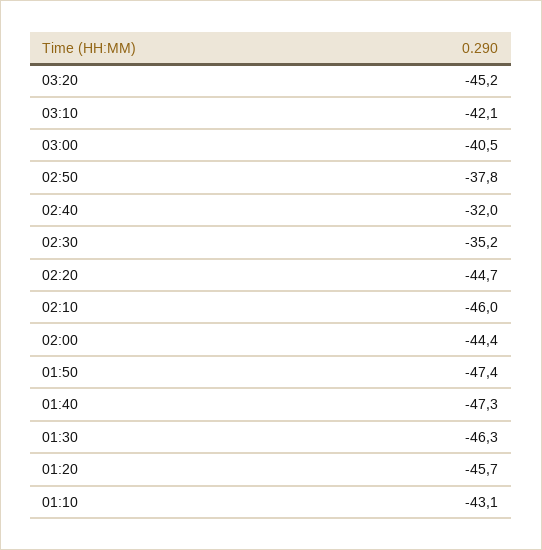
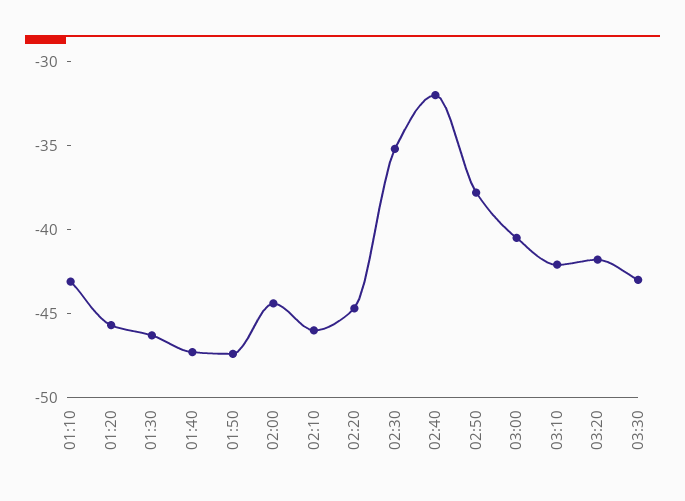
03:20: -45.2 -> -42
03:30: none -> -43

